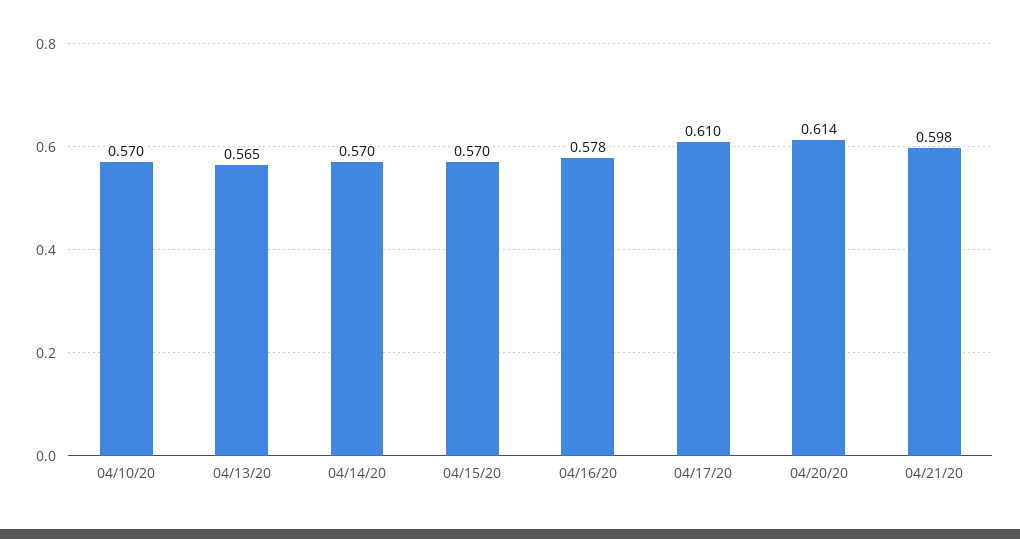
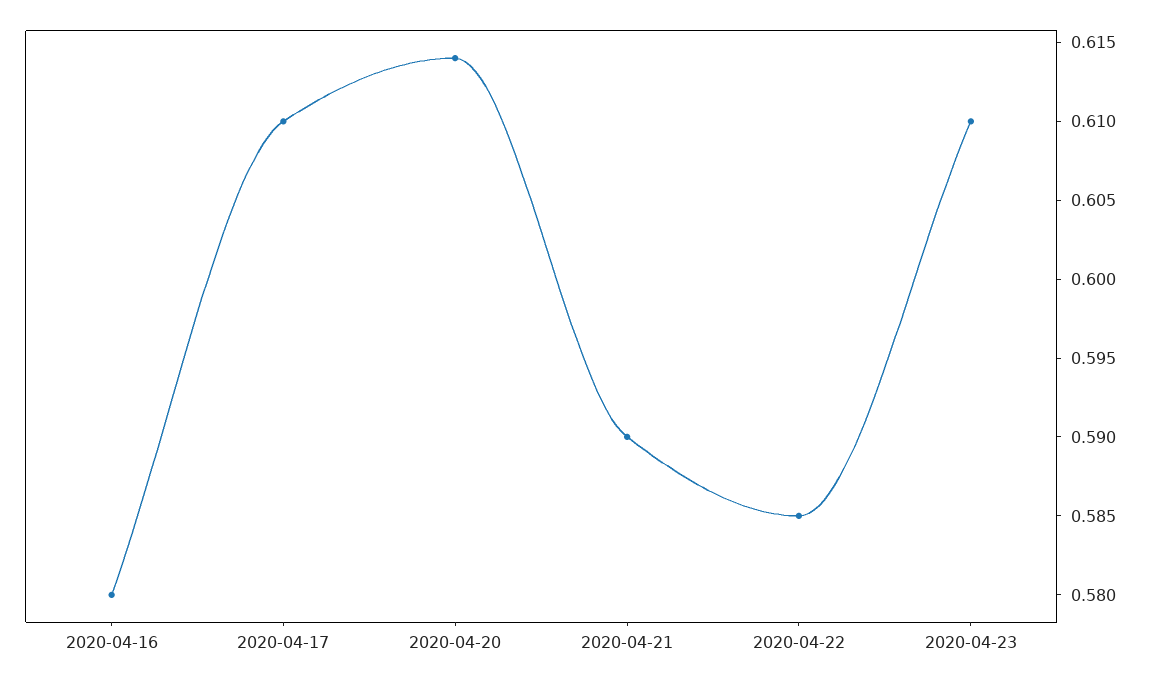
04/10/20: 0.57 -> none
04/13/20: 0.565 -> none
04/14/20: 0.57 -> none
04/15/20: 0.57 -> none
04/16/20: 0.578 -> 0.58
04/21/20: 0.598 -> 0.59
2020-04-22: none -> 0.585
2020-04-23: none -> 0.61

